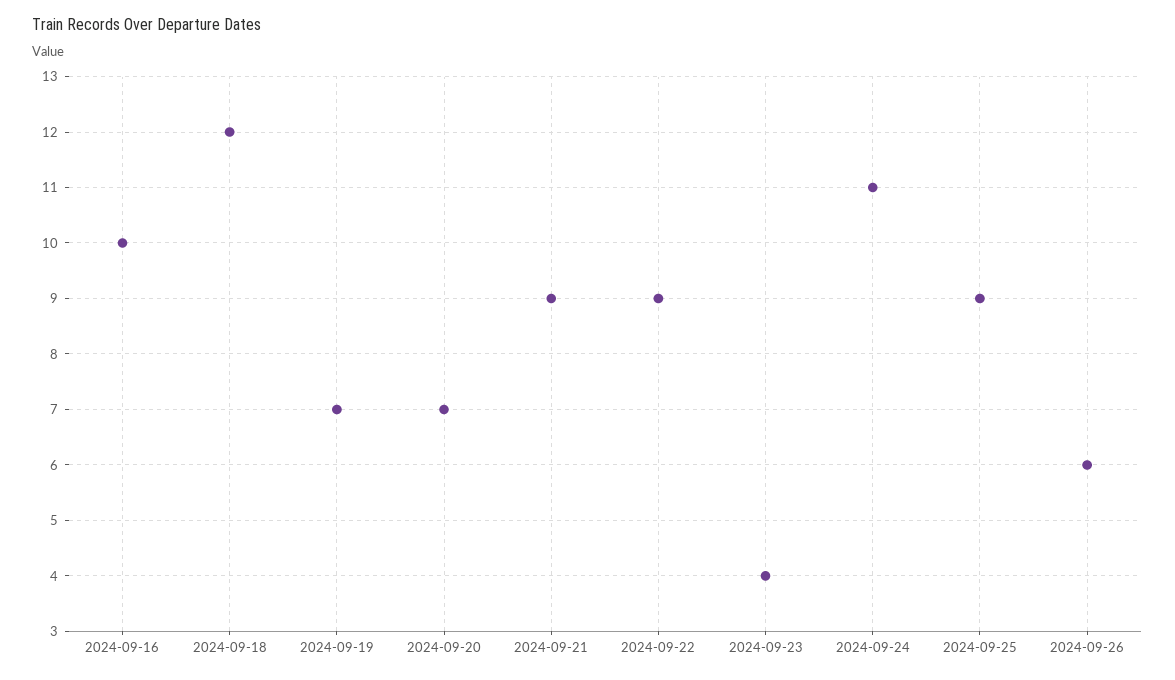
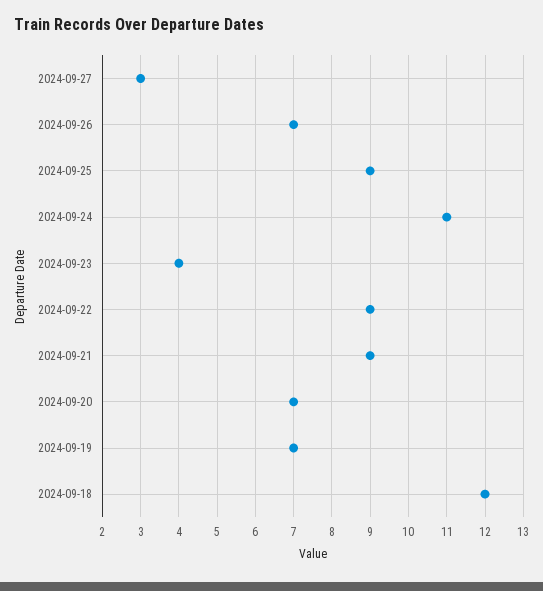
2024-09-16: 10 -> none
2024-09-26: 6 -> 7
2024-09-27: none -> 3

